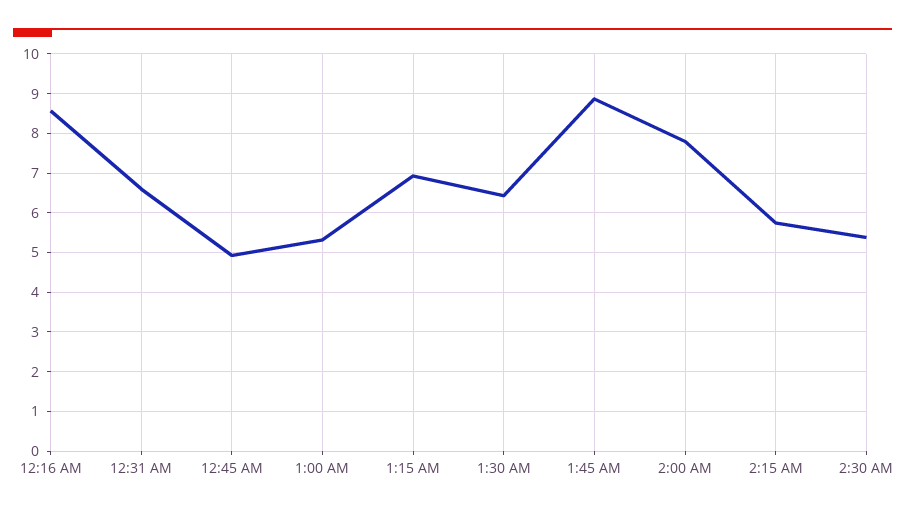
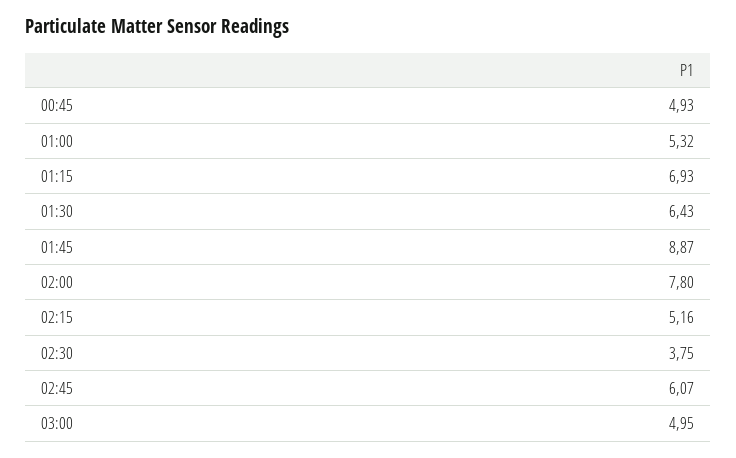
12:16 AM: 8.6 -> none
12:31 AM: 6.6 -> none
2:15 AM: 5.8 -> 5.16
2:30 AM: 5.4 -> 3.75
02:45: none -> 6.07
03:00: none -> 4.95

